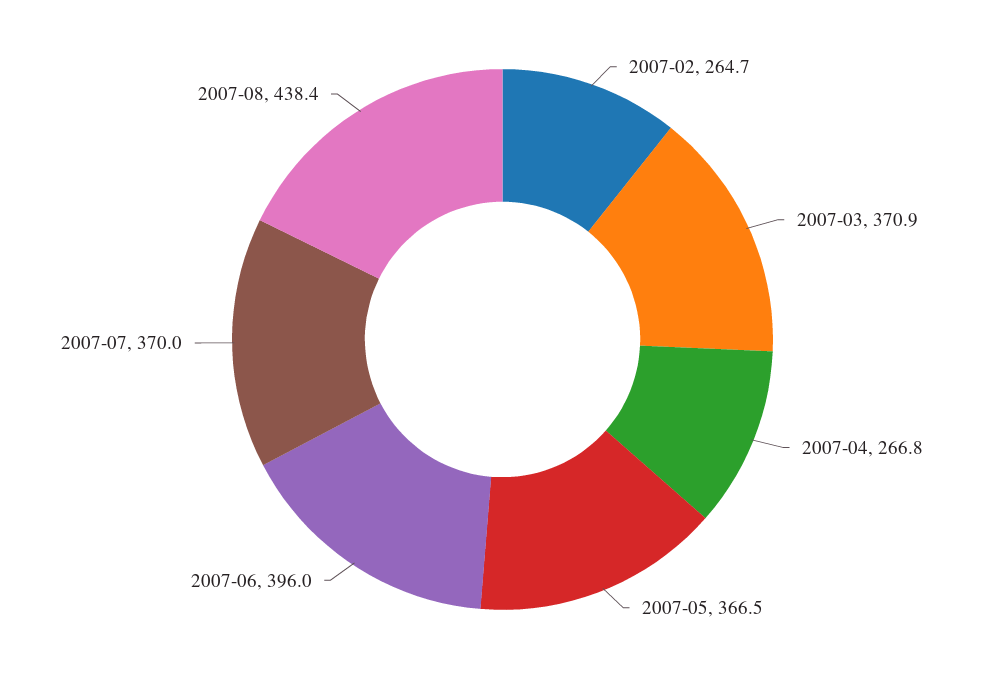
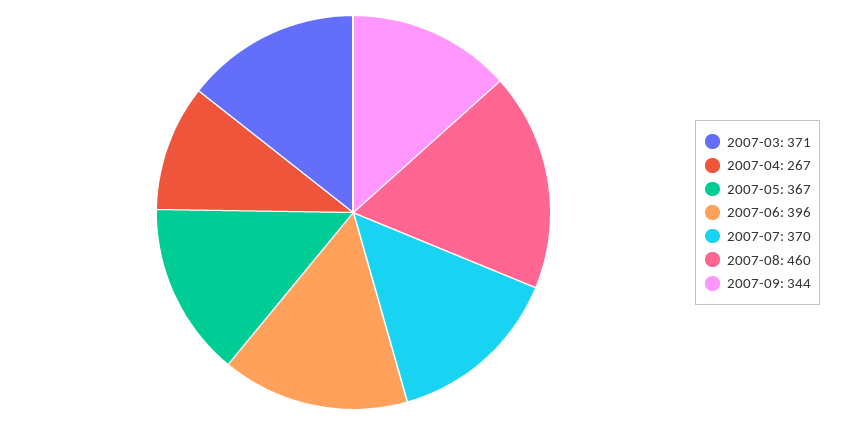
2007-02: 264.7 -> none
2007-08: 438.4 -> 460
2007-09: none -> 344

